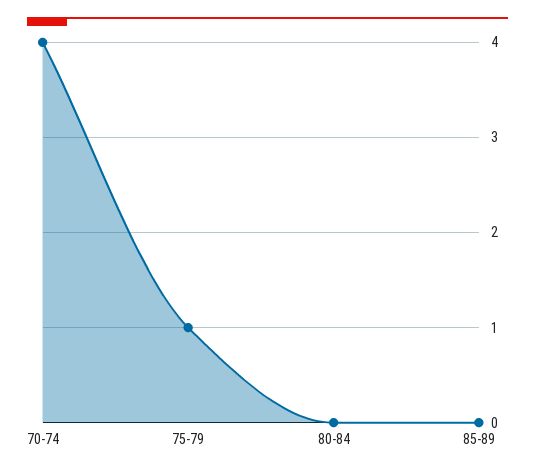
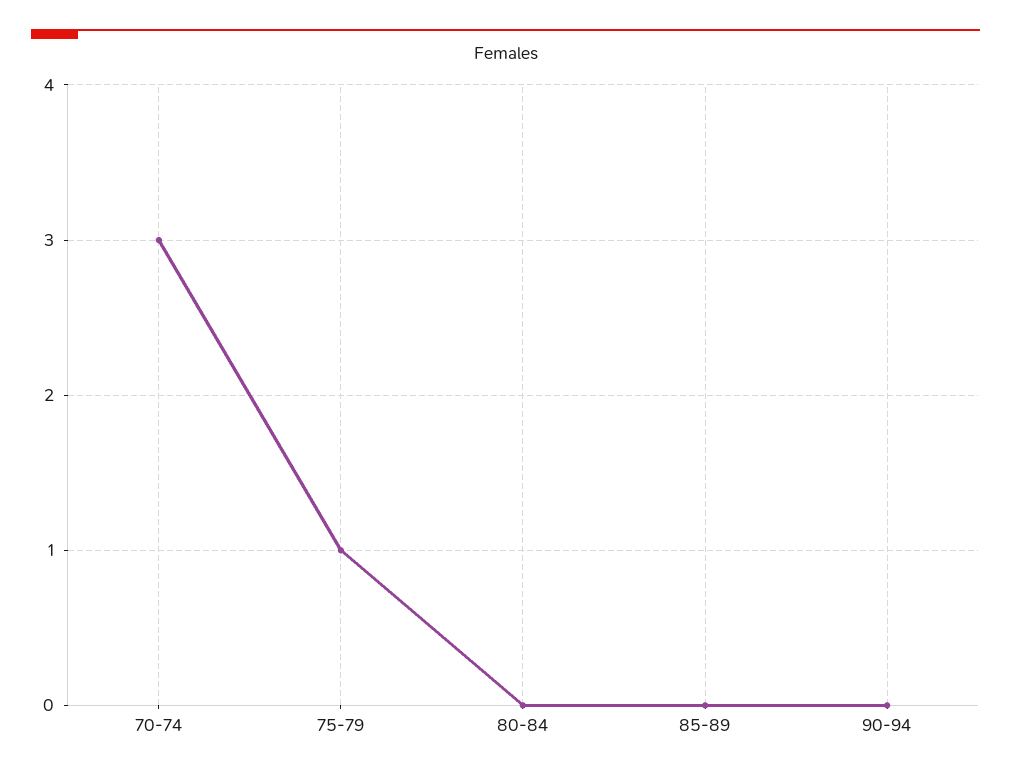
70-74: 4 -> 3
90-94: none -> 0

